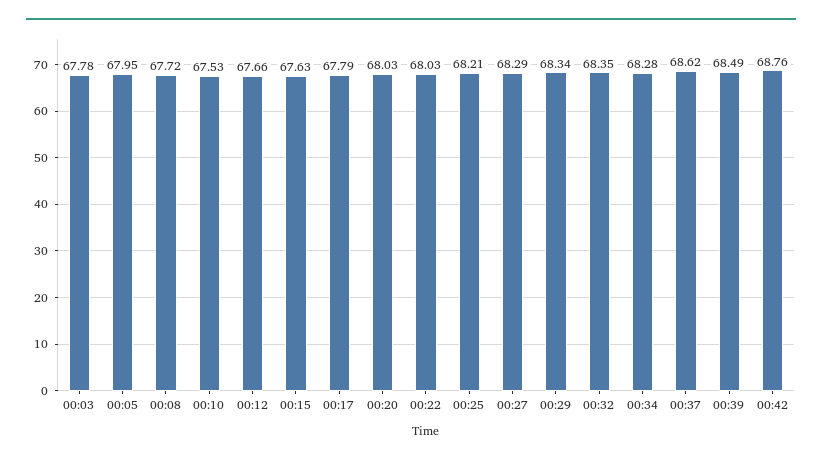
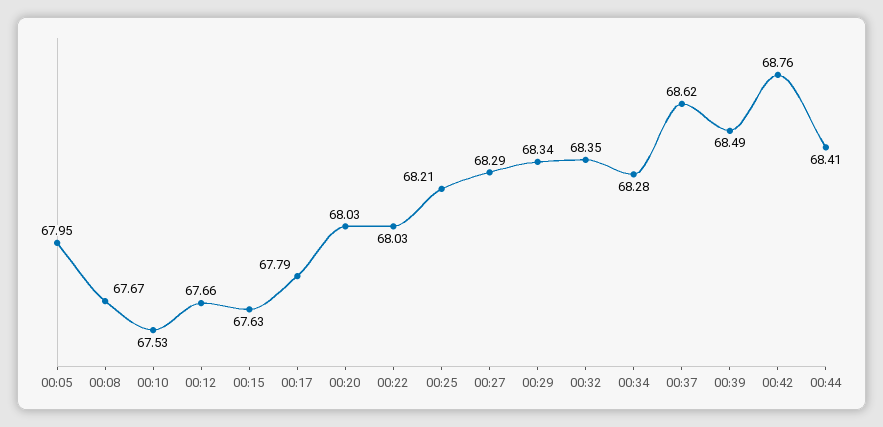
00:03: 67.78 -> none
00:08: 67.72 -> 67.67
00:44: none -> 68.41

